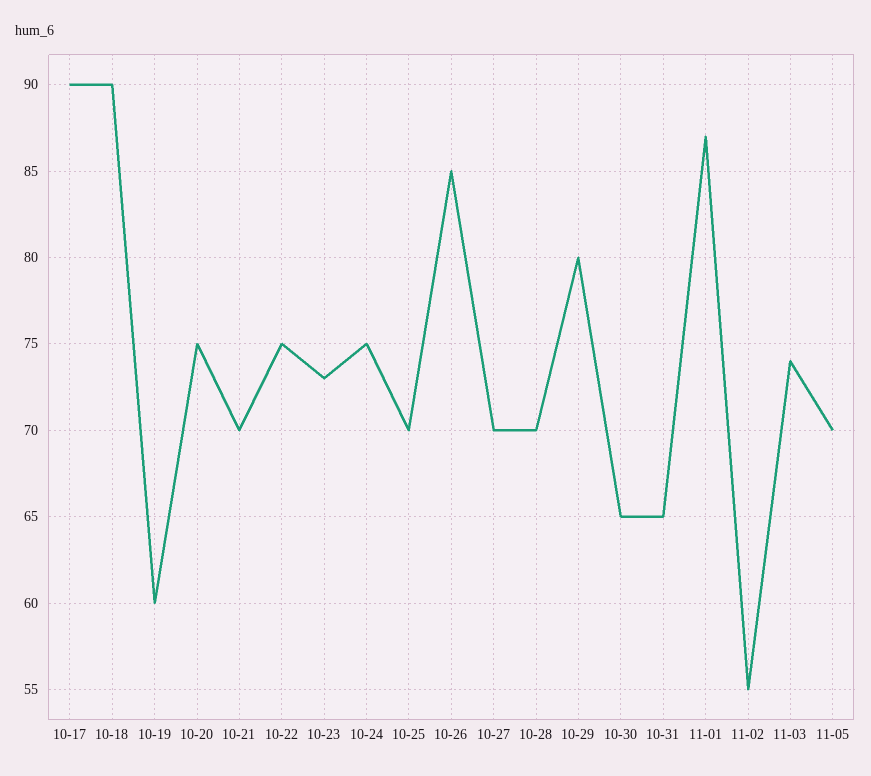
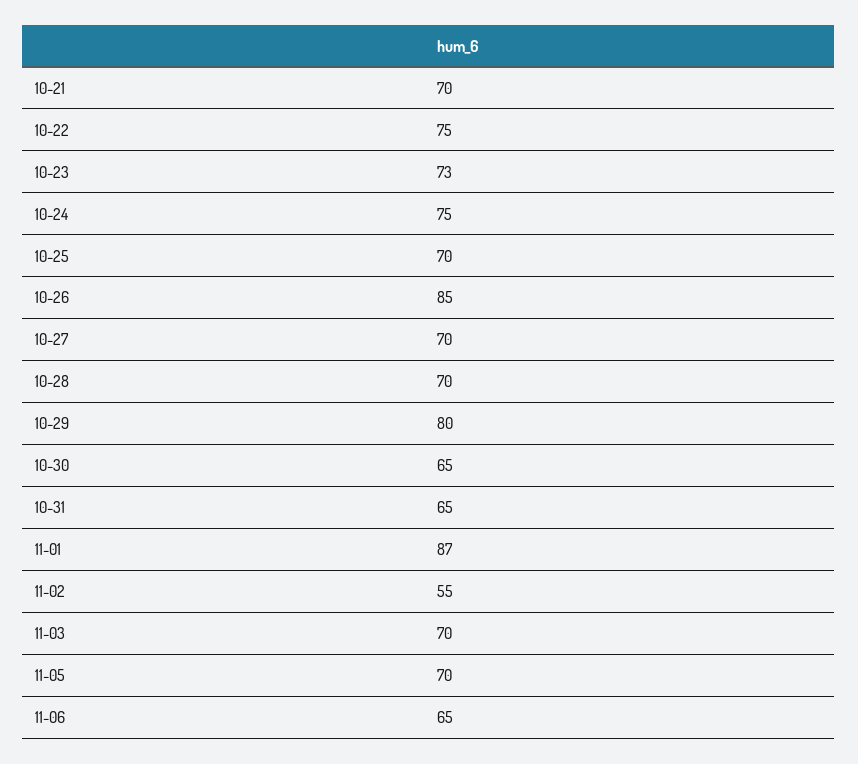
10-17: 90 -> none
10-18: 90 -> none
10-19: 60 -> none
10-20: 75 -> none
11-03: 74 -> 70
11-06: none -> 65

